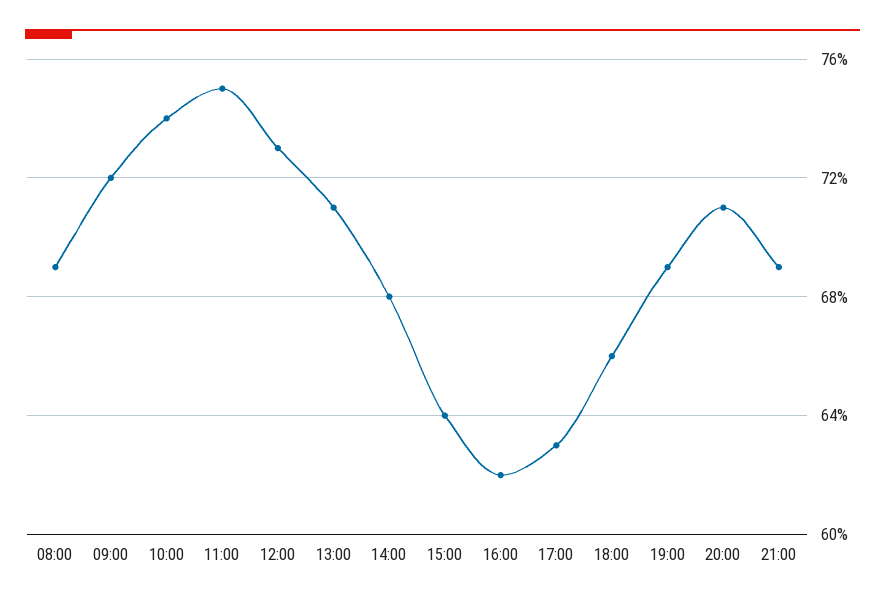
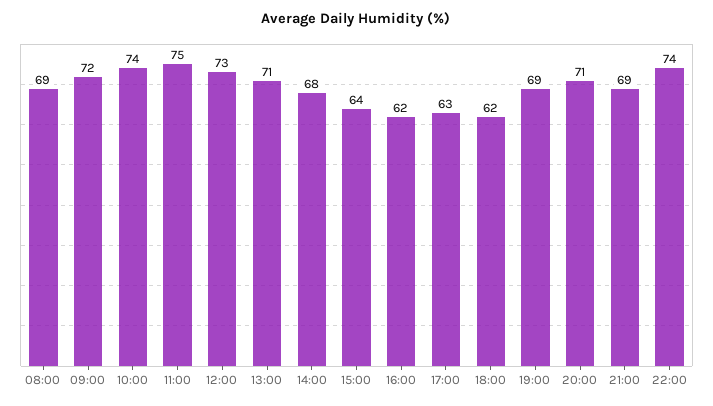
18:00: 66 -> 62
22:00: none -> 74

